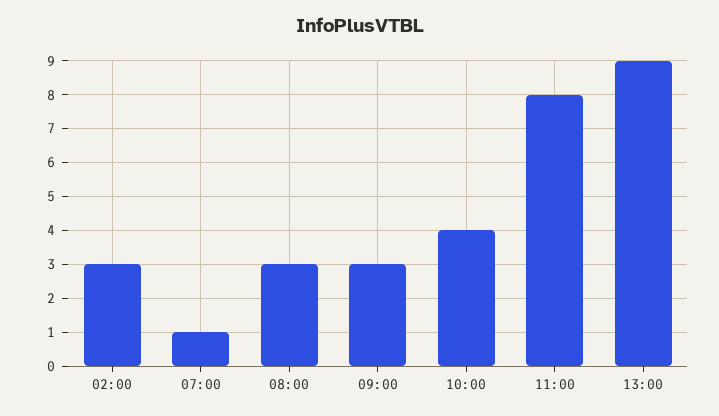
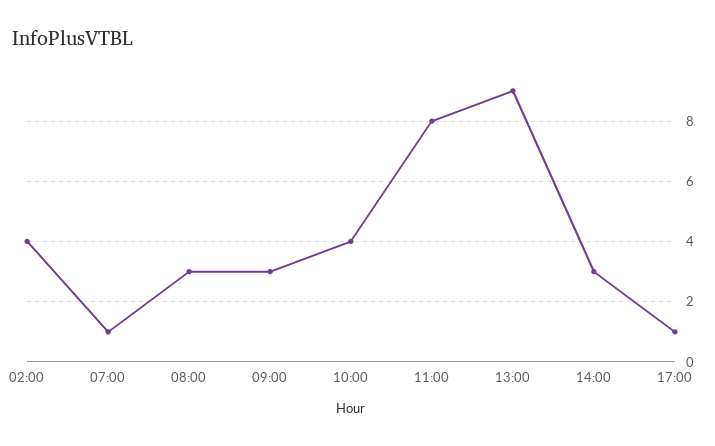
02:00: 3 -> 4
14:00: none -> 3
17:00: none -> 1

